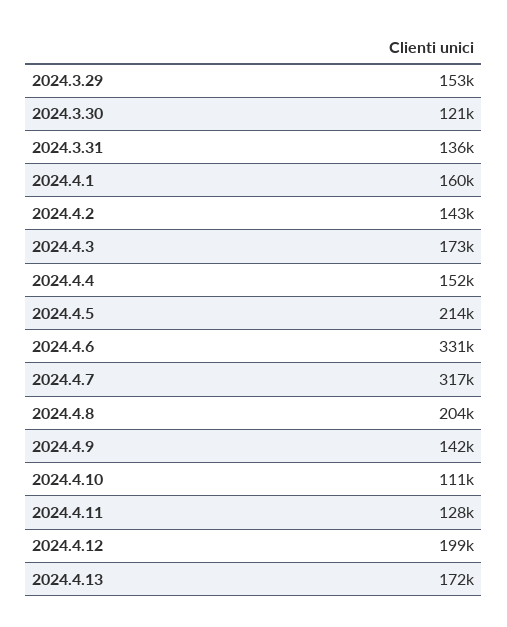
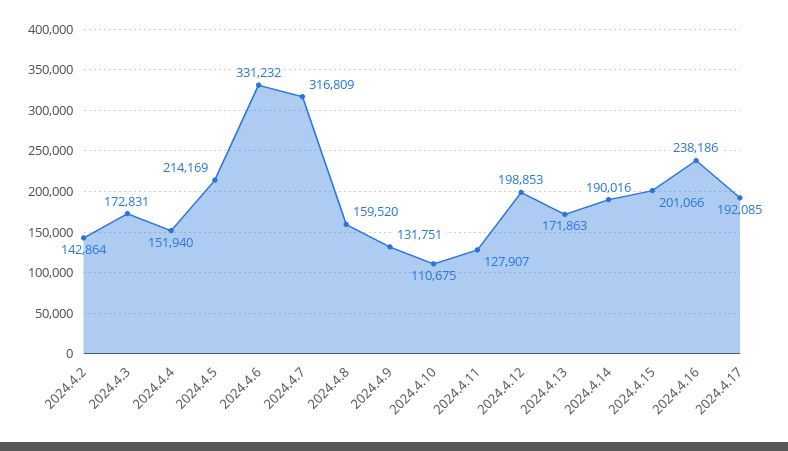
2024.3.29: 153000 -> none
2024.3.30: 121000 -> none
2024.3.31: 136000 -> none
2024.4.1: 160000 -> none
2024.4.8: 204000 -> 159520
2024.4.9: 142000 -> 131751
2024.4.14: none -> 190016
2024.4.15: none -> 201066
2024.4.16: none -> 238186
2024.4.17: none -> 192085

